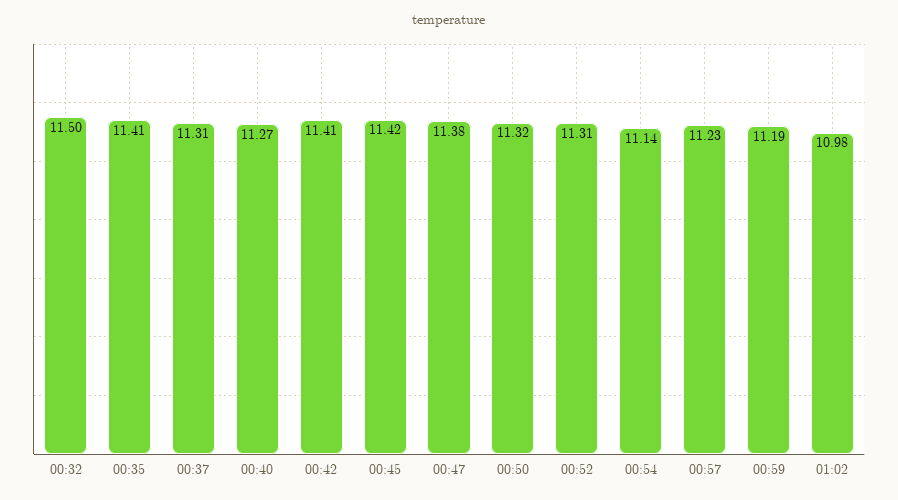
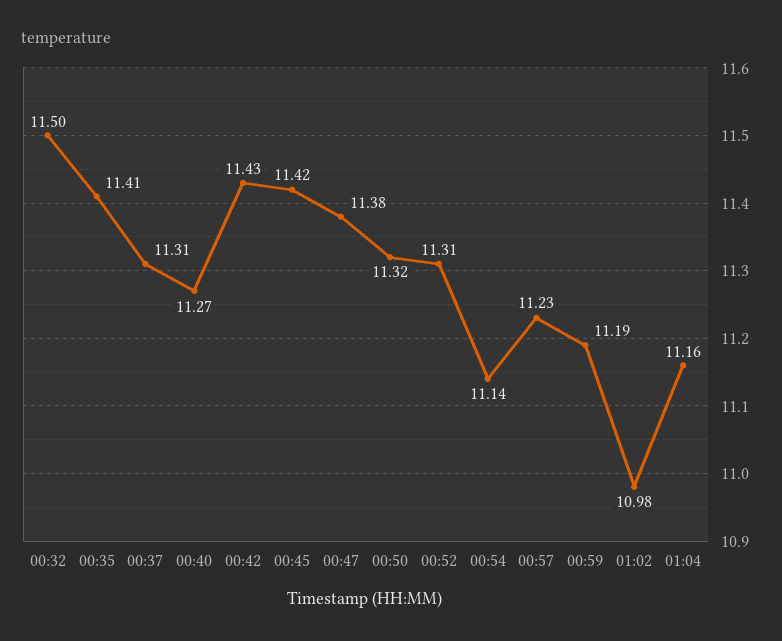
00:42: 11.41 -> 11.43
01:04: none -> 11.16

